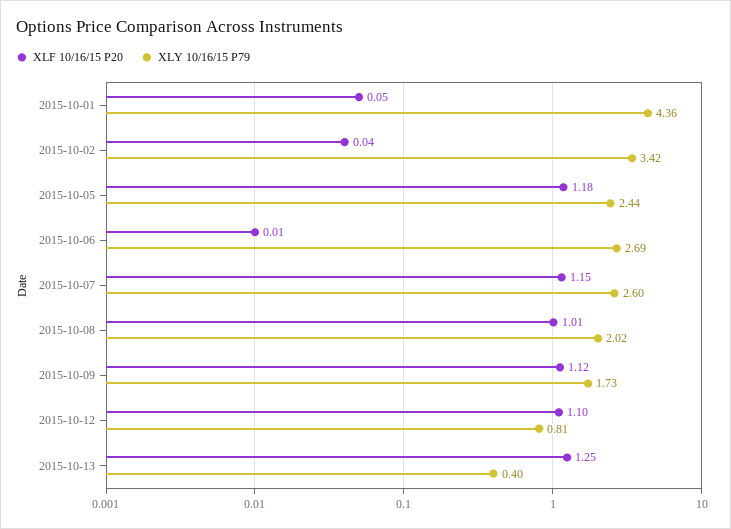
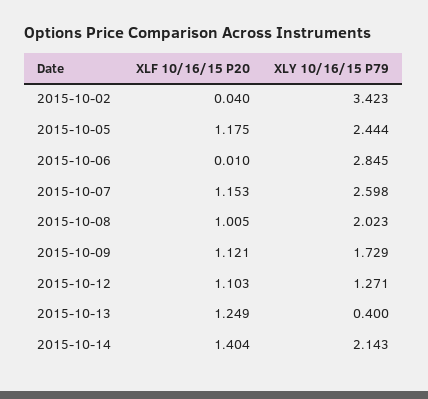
XLF 10/16/15 P20, 2015-10-01: 0.05 -> none
XLY 10/16/15 P79, 2015-10-01: 4.36 -> none
XLY 10/16/15 P79, 2015-10-06: 2.69 -> 2.845
XLY 10/16/15 P79, 2015-10-12: 0.81 -> 1.271
XLF 10/16/15 P20, 2015-10-14: none -> 1.404
XLY 10/16/15 P79, 2015-10-14: none -> 2.143

